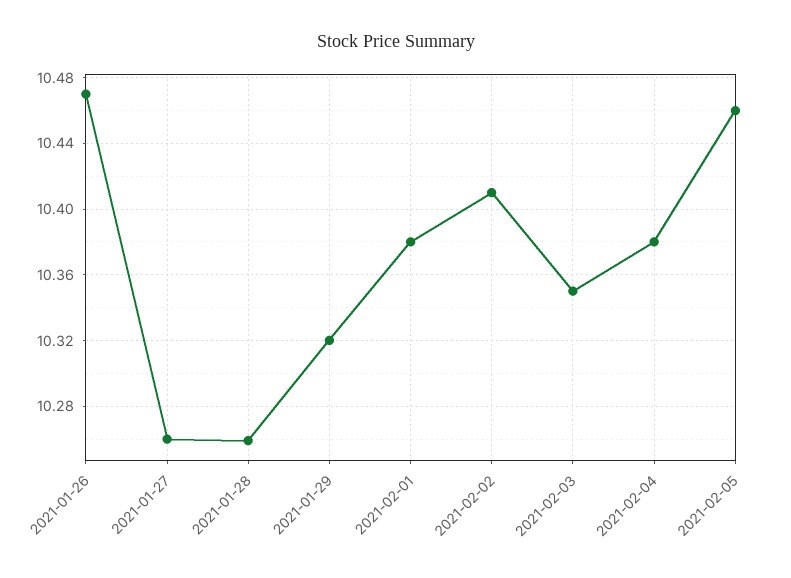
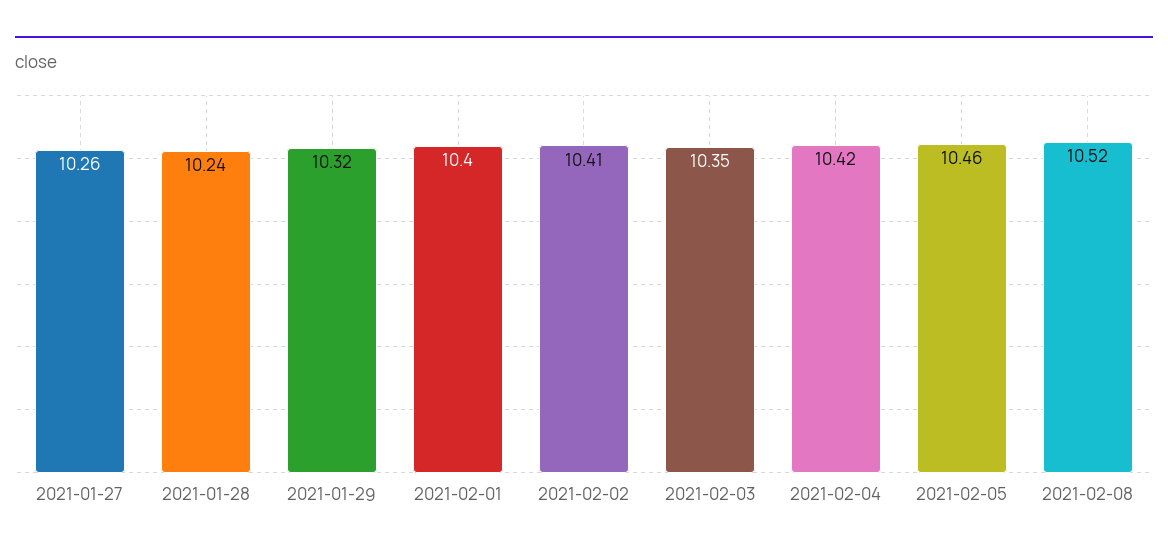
2021-01-26: 10.47 -> none
2021-01-28: 10.26 -> 10.24
2021-02-01: 10.38 -> 10.4
2021-02-04: 10.38 -> 10.42
2021-02-08: none -> 10.52

